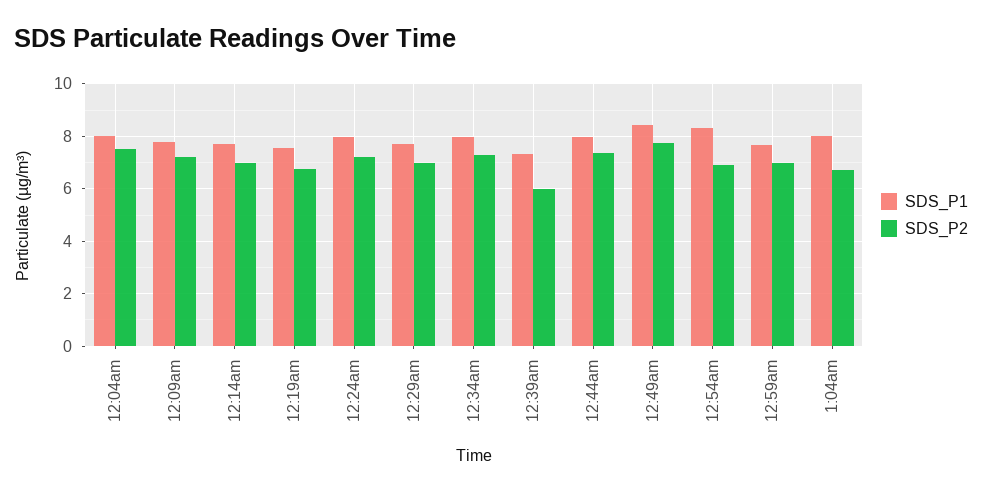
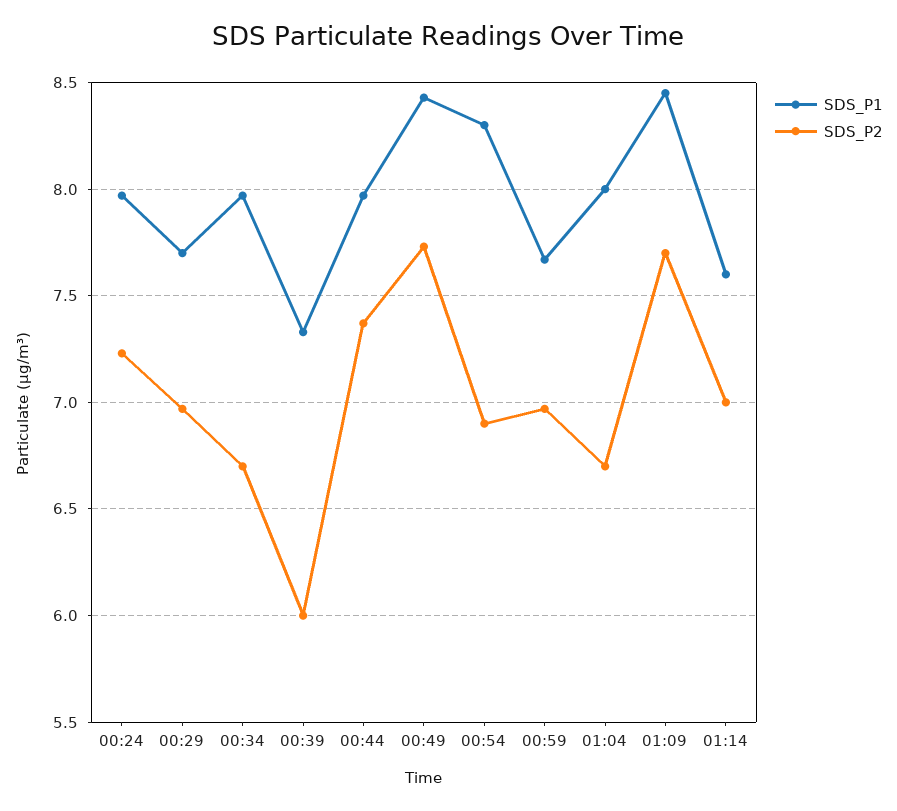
SDS_P1, 12:04am: 8 -> none
SDS_P2, 12:04am: 7.5 -> none
SDS_P1, 12:09am: 7.75 -> none
SDS_P2, 12:09am: 7.25 -> none
SDS_P1, 12:14am: 7.75 -> none
SDS_P2, 12:14am: 7 -> none
SDS_P1, 12:19am: 7.5 -> none
SDS_P2, 12:19am: 6.75 -> none
SDS_P2, 12:34am: 7.25 -> 6.7
SDS_P1, 01:09: none -> 8.45
SDS_P2, 01:09: none -> 7.7
SDS_P1, 01:14: none -> 7.6
SDS_P2, 01:14: none -> 7

